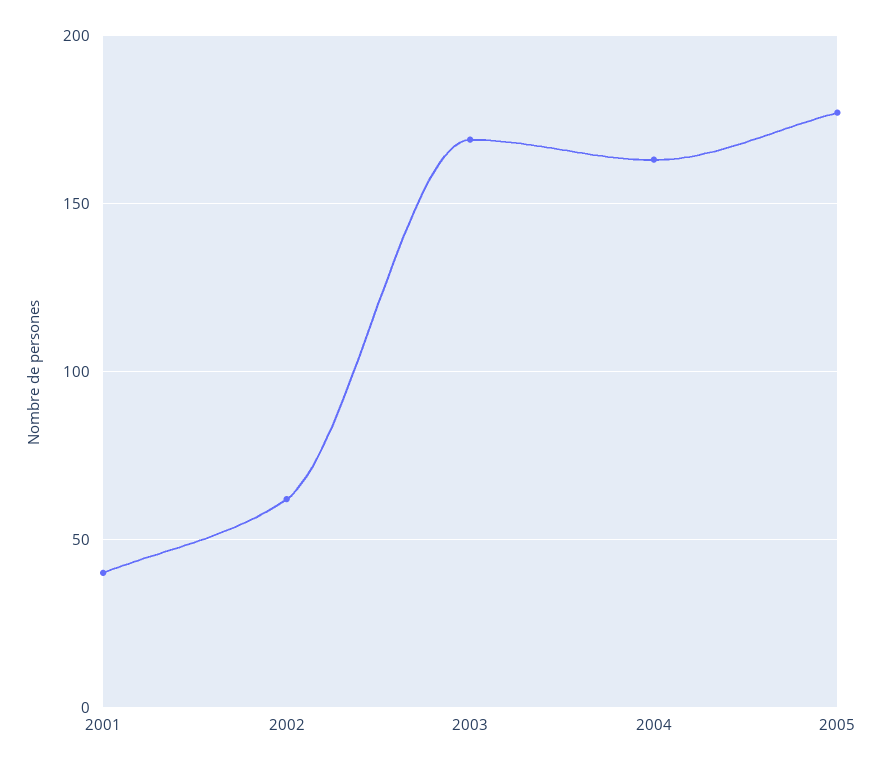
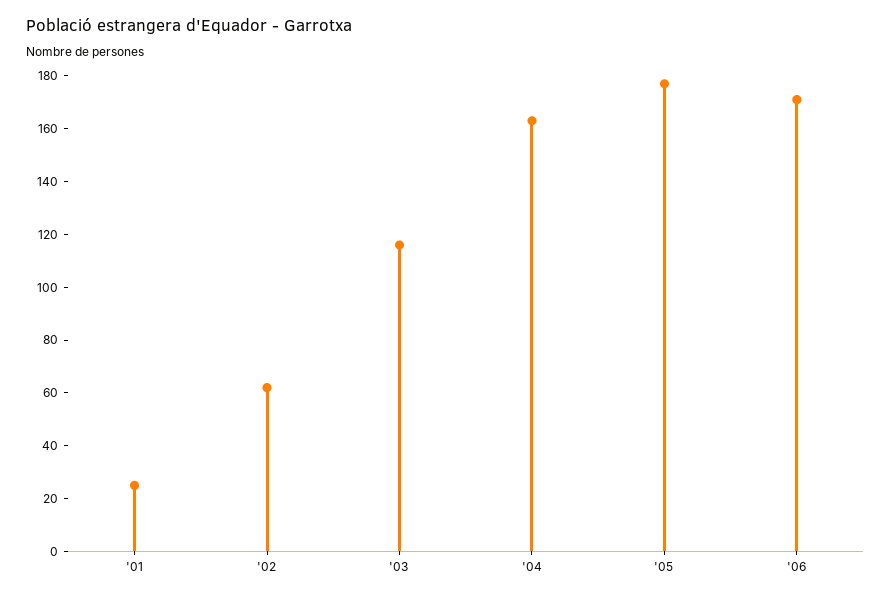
2001: 40 -> 25
2003: 170 -> 115
'06: none -> 170

